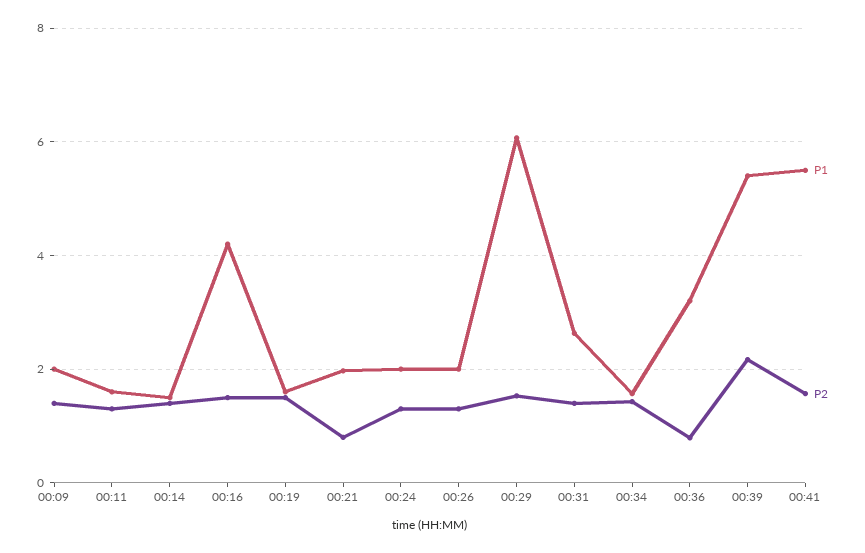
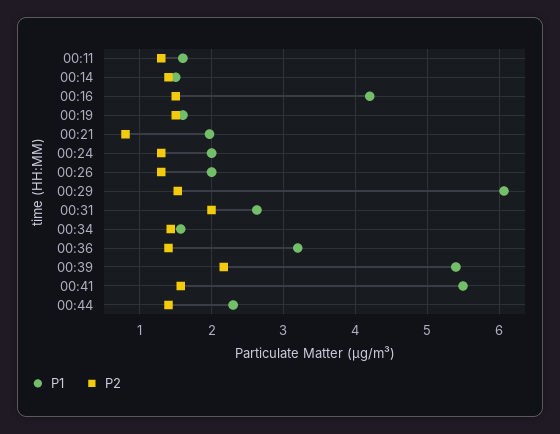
P1, 00:09: 2 -> none
P2, 00:09: 1.4 -> none
P2, 00:31: 1.4 -> 2
P2, 00:36: 0.8 -> 1.4
P1, 00:44: none -> 2.3
P2, 00:44: none -> 1.4

